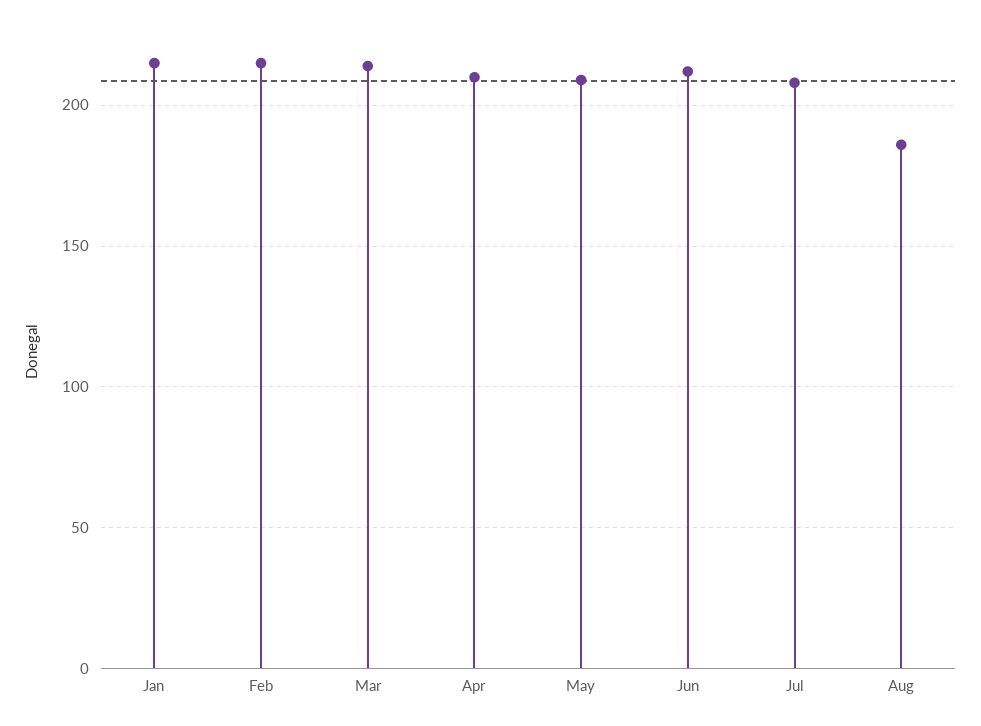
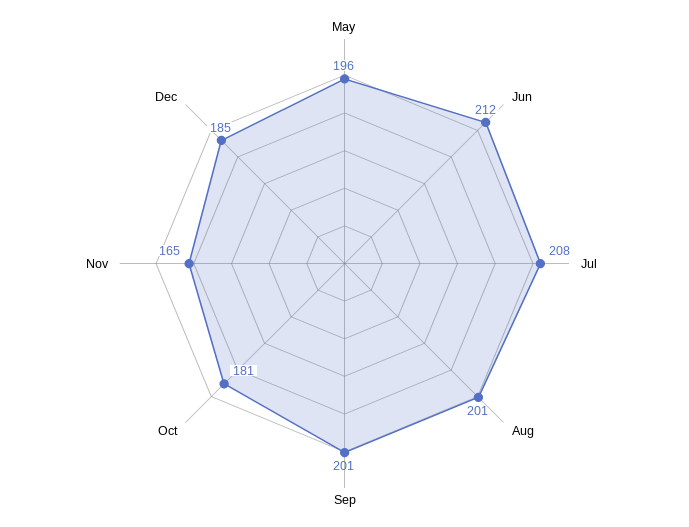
Jan: 215 -> none
Feb: 215 -> none
Mar: 215 -> none
Apr: 210 -> none
May: 210 -> 196
Aug: 185 -> 201
Sep: none -> 201
Oct: none -> 181
Nov: none -> 165
Dec: none -> 185

